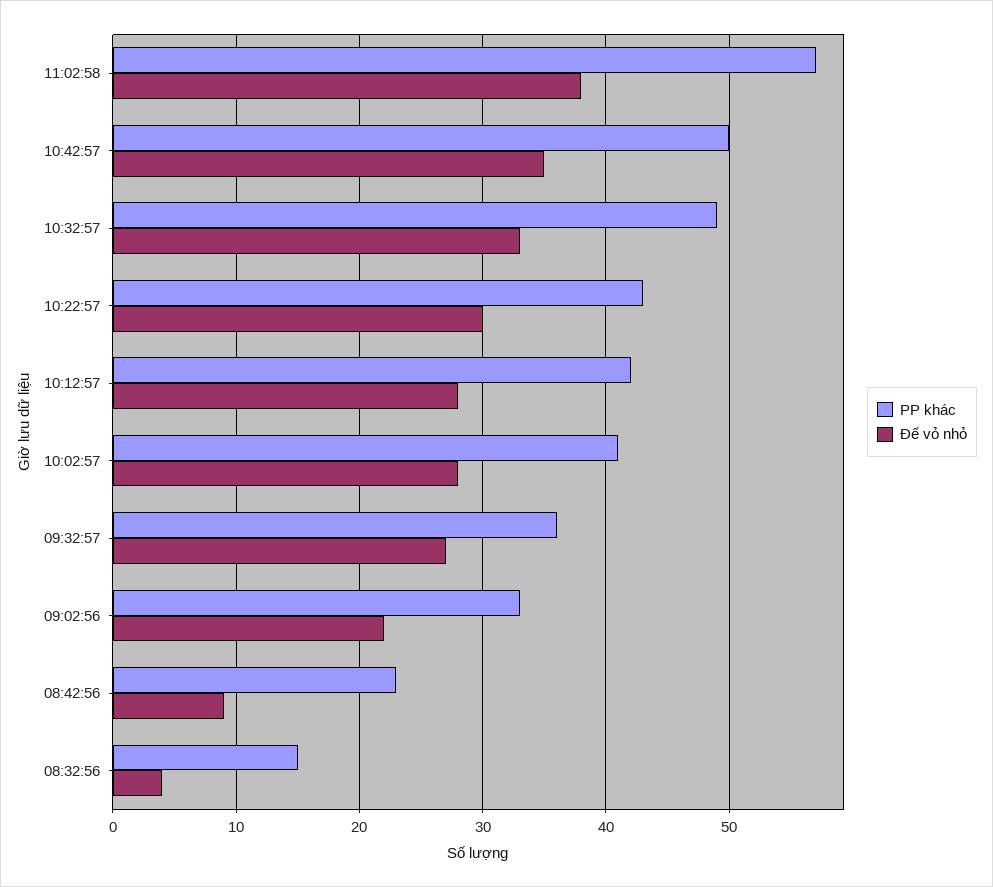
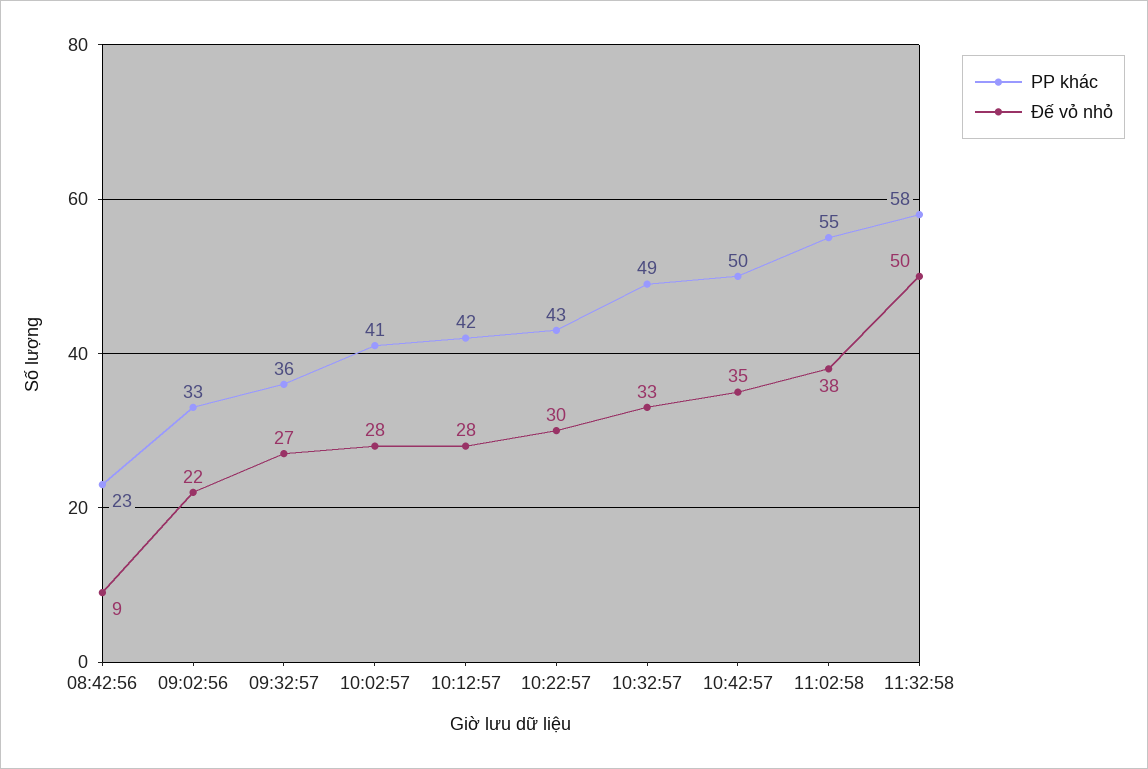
PP khác, 11:02:58: 57 -> 55
PP khác, 08:32:56: 15 -> none
Đế vỏ nhỏ, 08:32:56: 4 -> none
PP khác, 11:32:58: none -> 58
Đế vỏ nhỏ, 11:32:58: none -> 50

